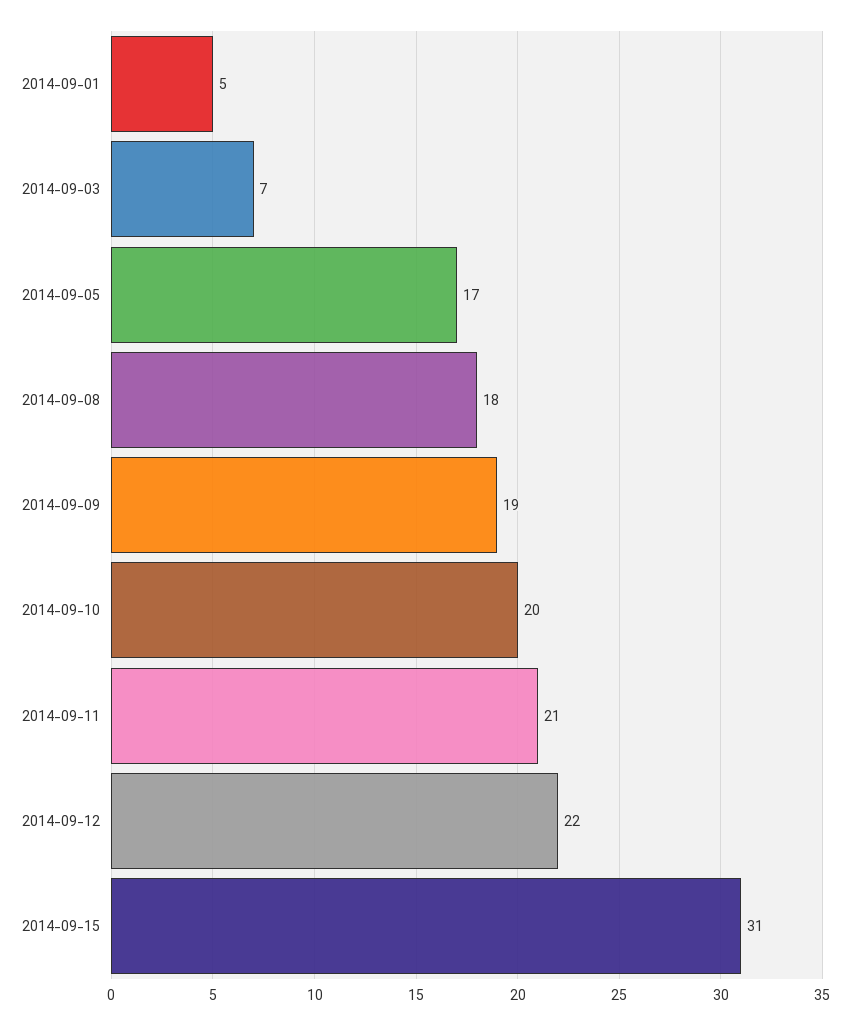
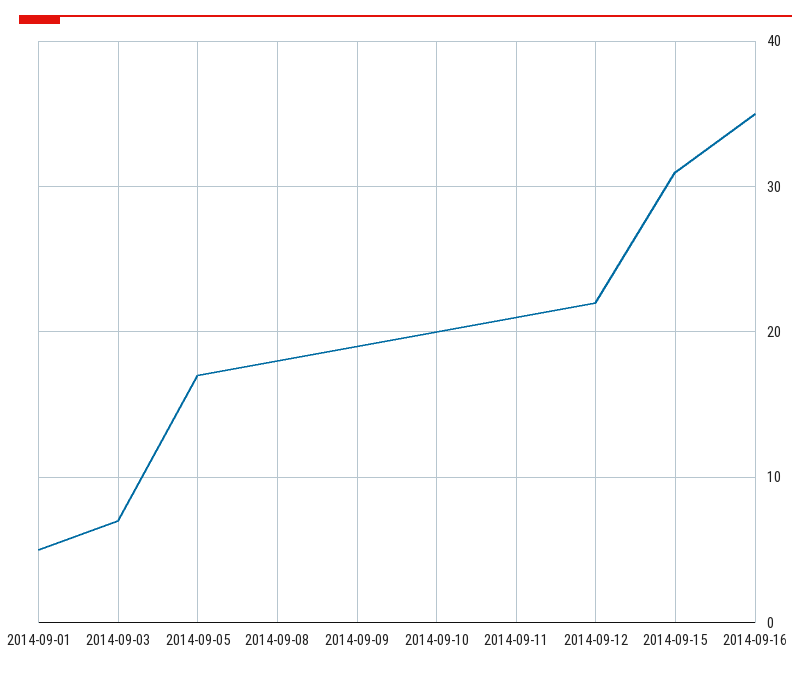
2014-09-16: none -> 35

